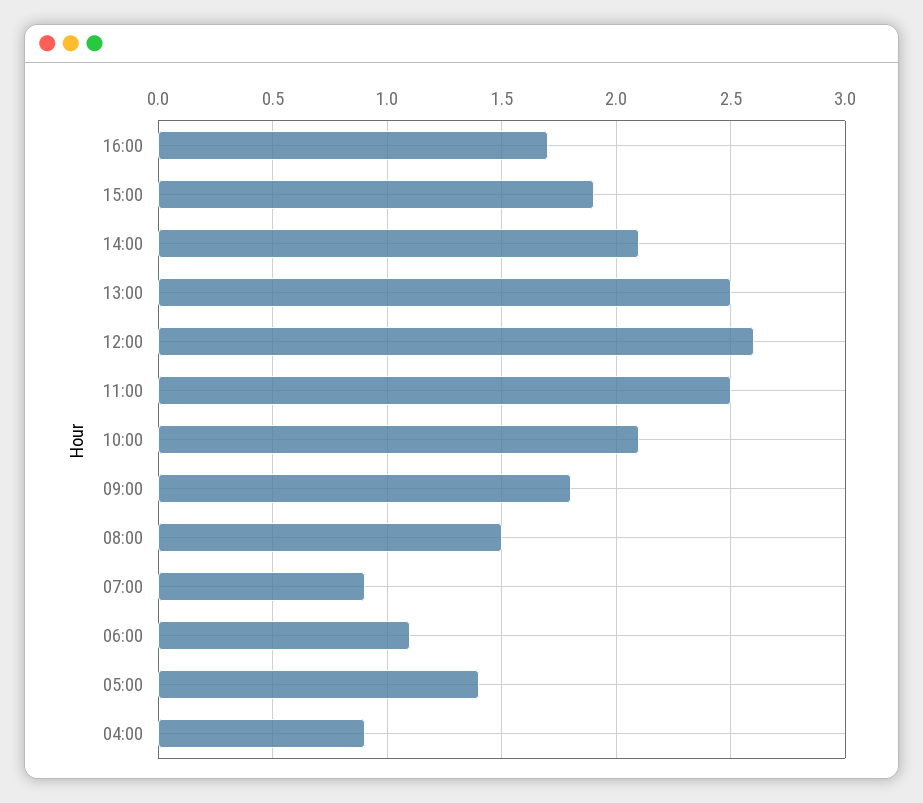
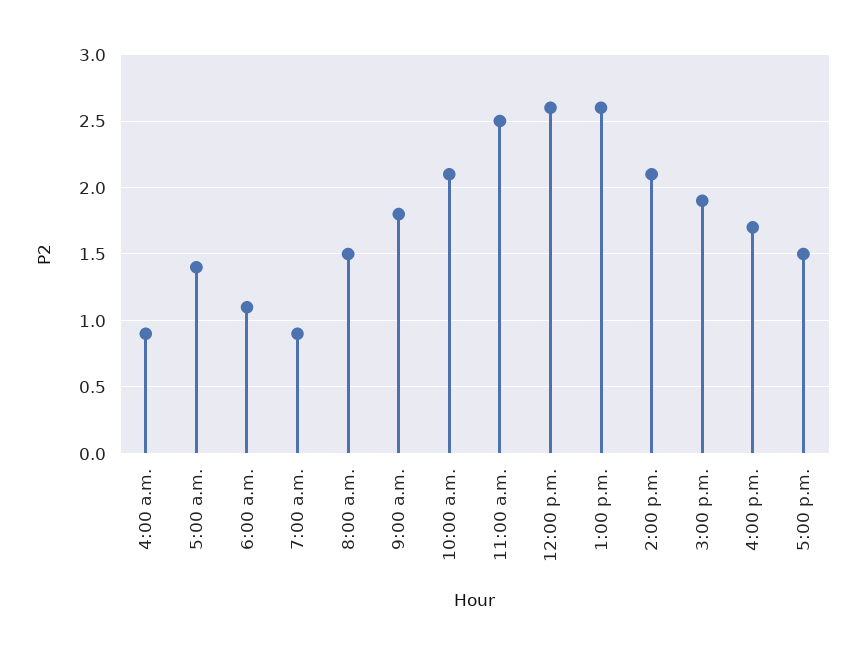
13:00: 2.5 -> 2.6
5:00 p.m.: none -> 1.5

